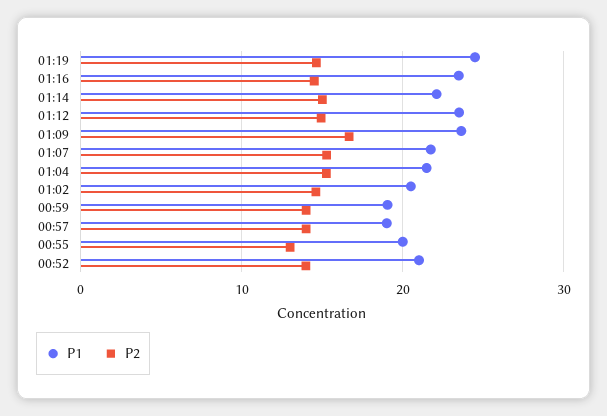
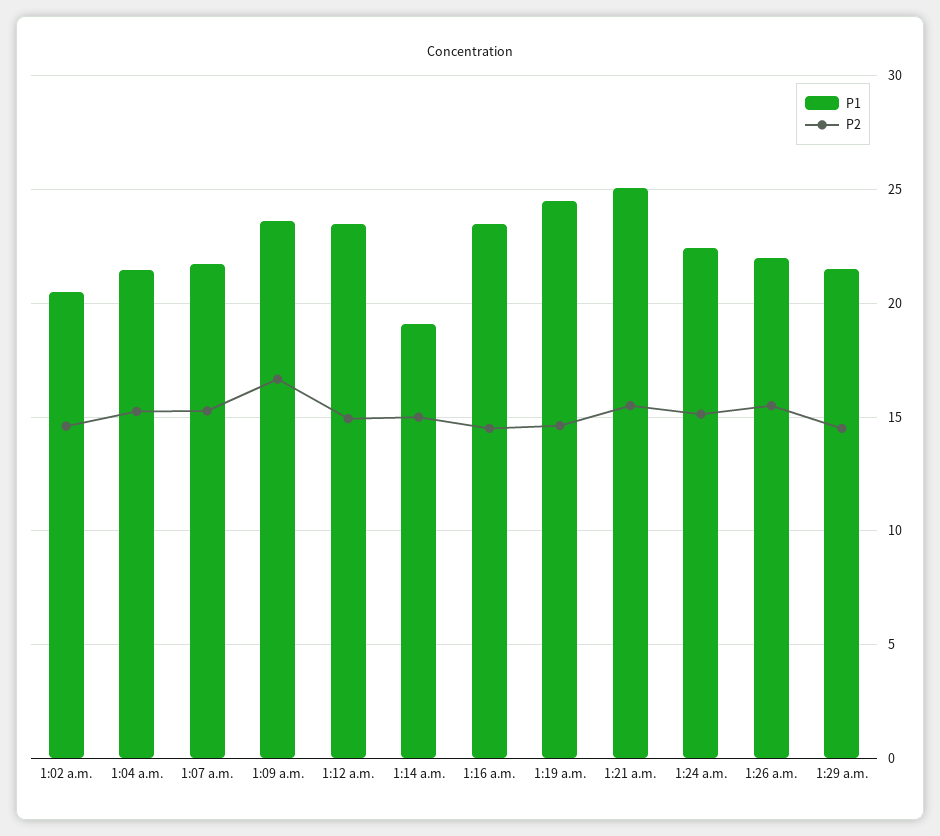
P1, 01:14: 22 -> 19
P1, 00:59: 19 -> none
P2, 00:59: 14 -> none
P1, 00:57: 19 -> none
P2, 00:57: 14 -> none
P1, 00:55: 20 -> none
P2, 00:55: 13 -> none
P1, 00:52: 21 -> none
P2, 00:52: 14 -> none
P1, 1:21 a.m.: none -> 25
P2, 1:21 a.m.: none -> 15.5
P1, 1:24 a.m.: none -> 22.5
P2, 1:24 a.m.: none -> 15
P1, 1:26 a.m.: none -> 22
P2, 1:26 a.m.: none -> 15.5
P1, 1:29 a.m.: none -> 21.5
P2, 1:29 a.m.: none -> 14.5

